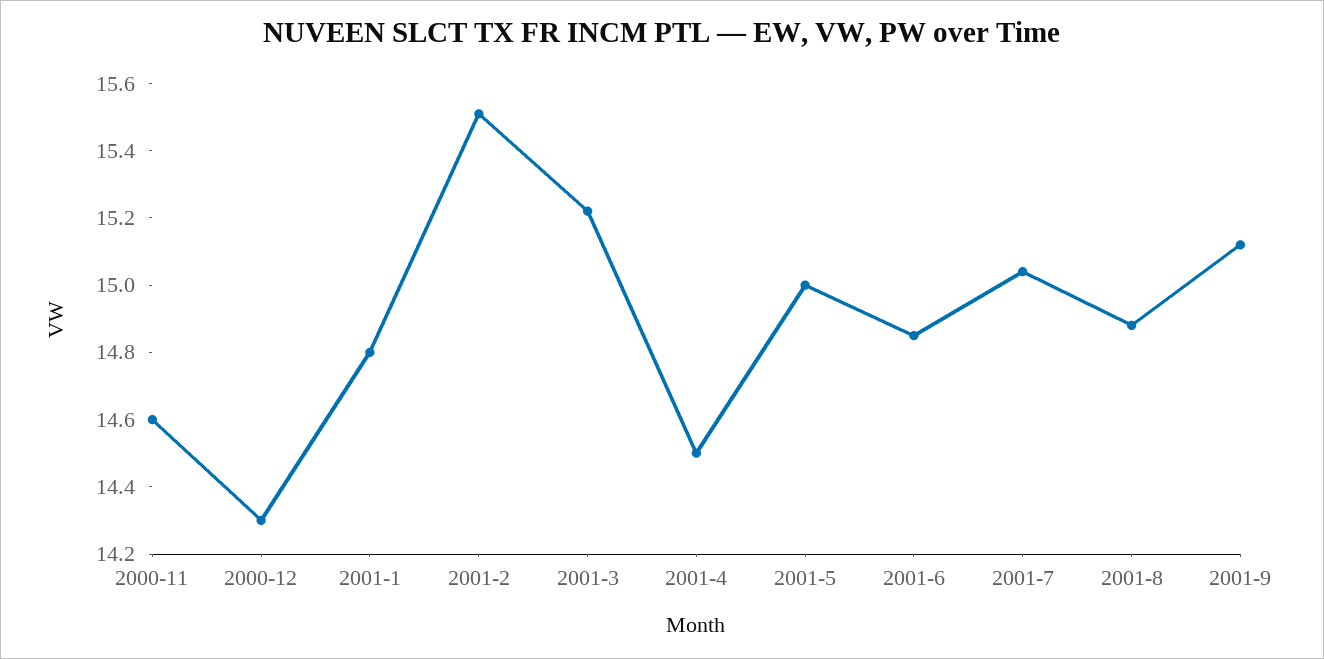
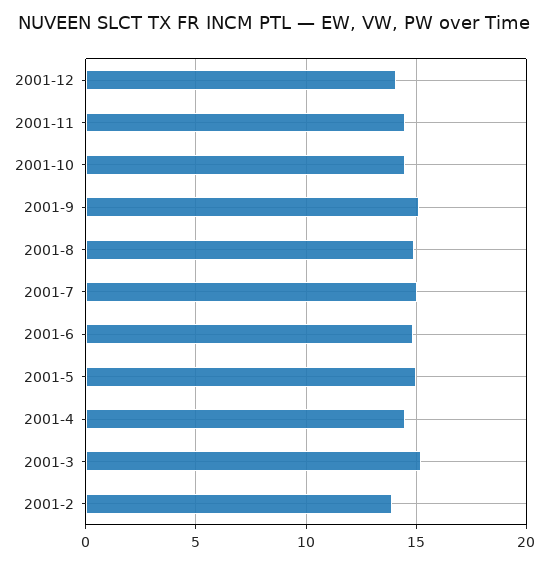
2000-11: 14.6 -> none
2000-12: 14.3 -> none
2001-1: 14.8 -> none
2001-2: 15.5 -> 14
2001-12: none -> 14
2001-11: none -> 14.5
2001-10: none -> 14.5

